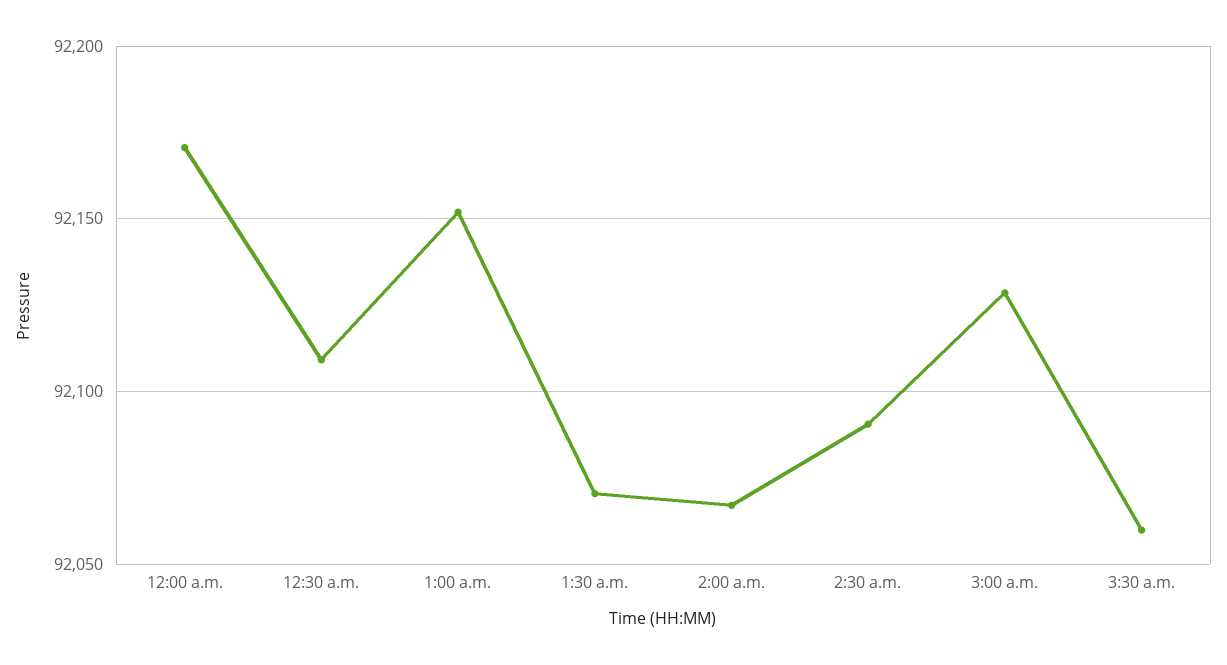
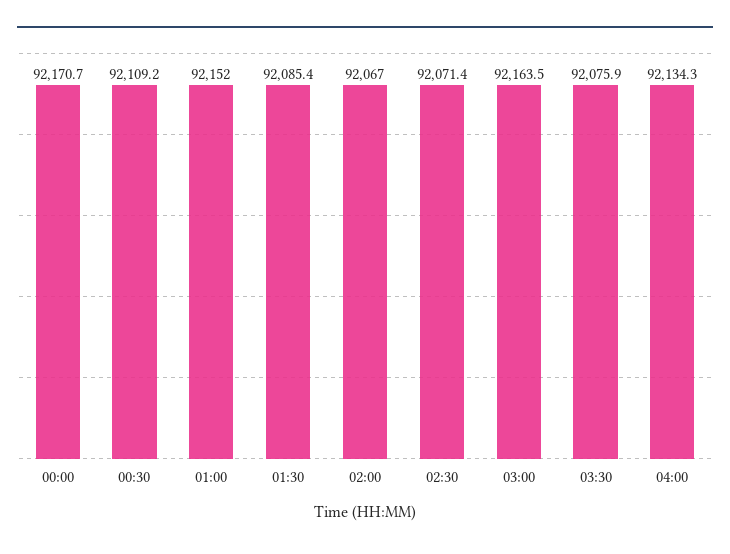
1:30 a.m.: 92070 -> 92085.4
2:30 a.m.: 92090 -> 92071.4
3:00 a.m.: 92130 -> 92163.5
3:30 a.m.: 92060 -> 92075.9
04:00: none -> 92134.3

